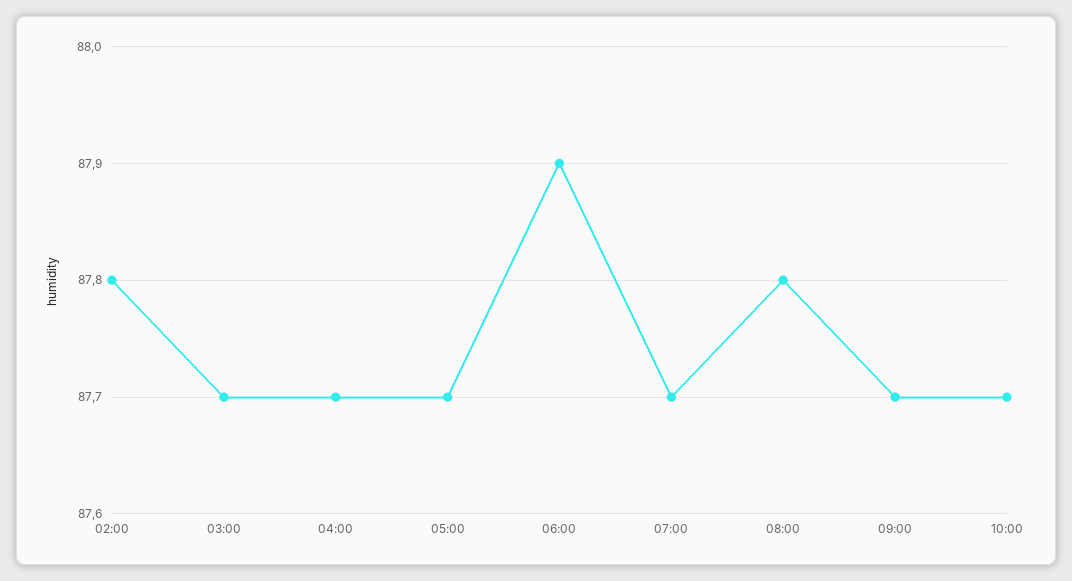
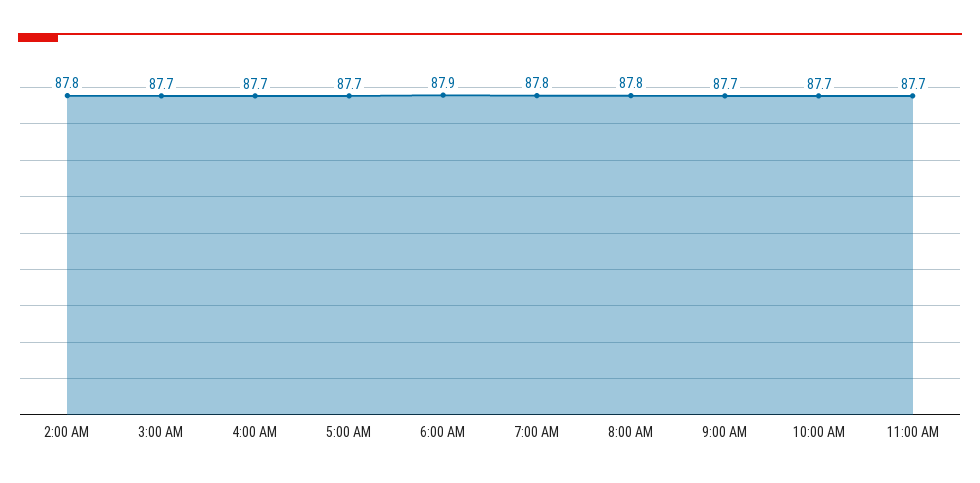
07:00: 87.7 -> 87.8
11:00 AM: none -> 87.7

